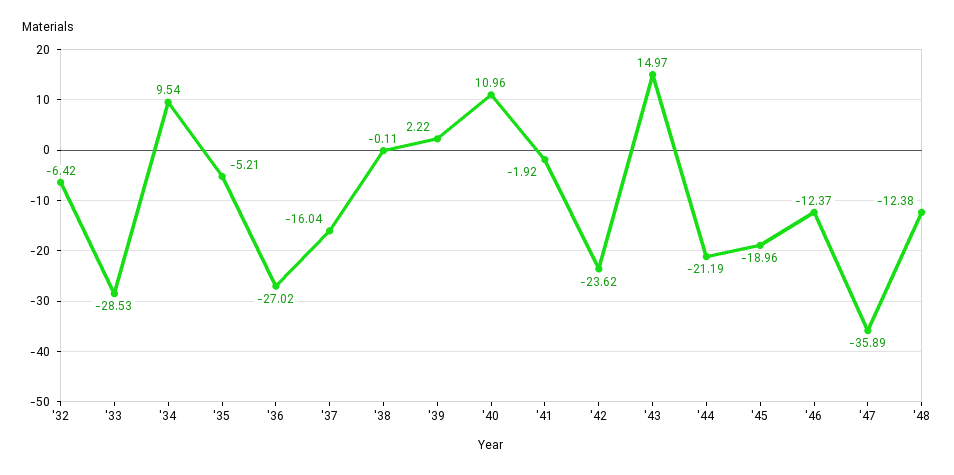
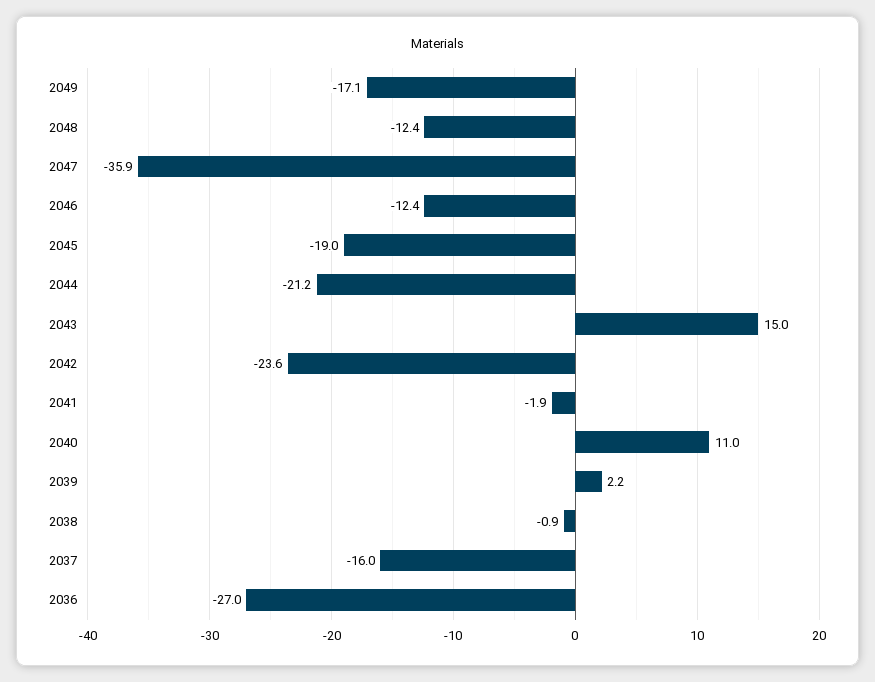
'32: -6.42 -> none
'33: -28.53 -> none
'34: 9.54 -> none
'35: -5.21 -> none
'38: -0.11 -> -0.9
2049: none -> -17.1

